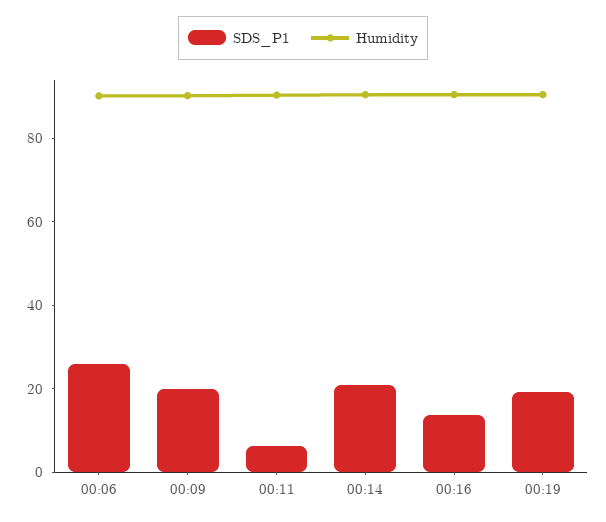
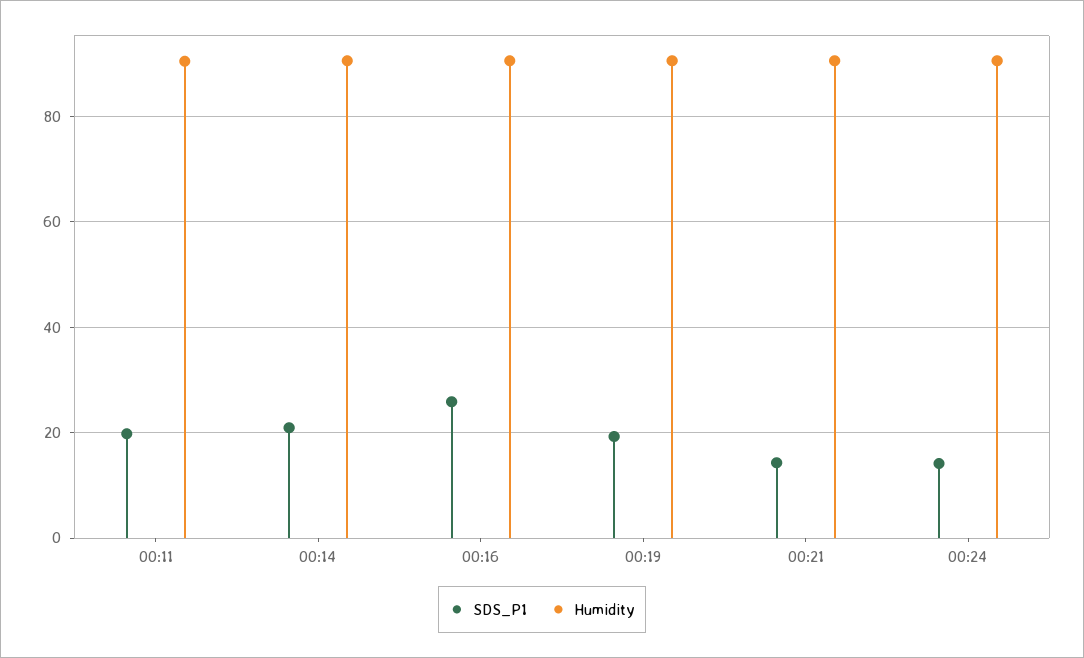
SDS_P1, 00:06: 25 -> none
Humidity, 00:06: 90 -> none
SDS_P1, 00:09: 20 -> none
Humidity, 00:09: 90 -> none
SDS_P1, 00:11: 5 -> 20
SDS_P1, 00:16: 15 -> 26
SDS_P1, 00:21: none -> 14
Humidity, 00:21: none -> 90
SDS_P1, 00:24: none -> 14
Humidity, 00:24: none -> 90

